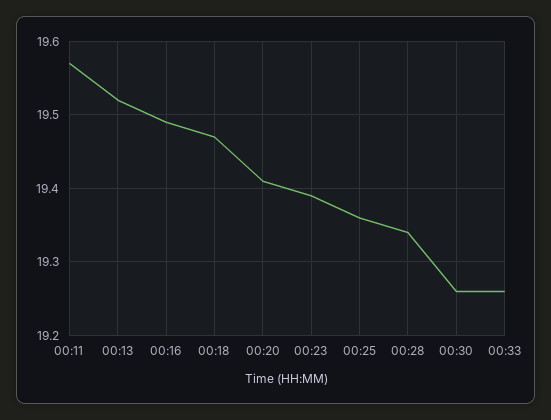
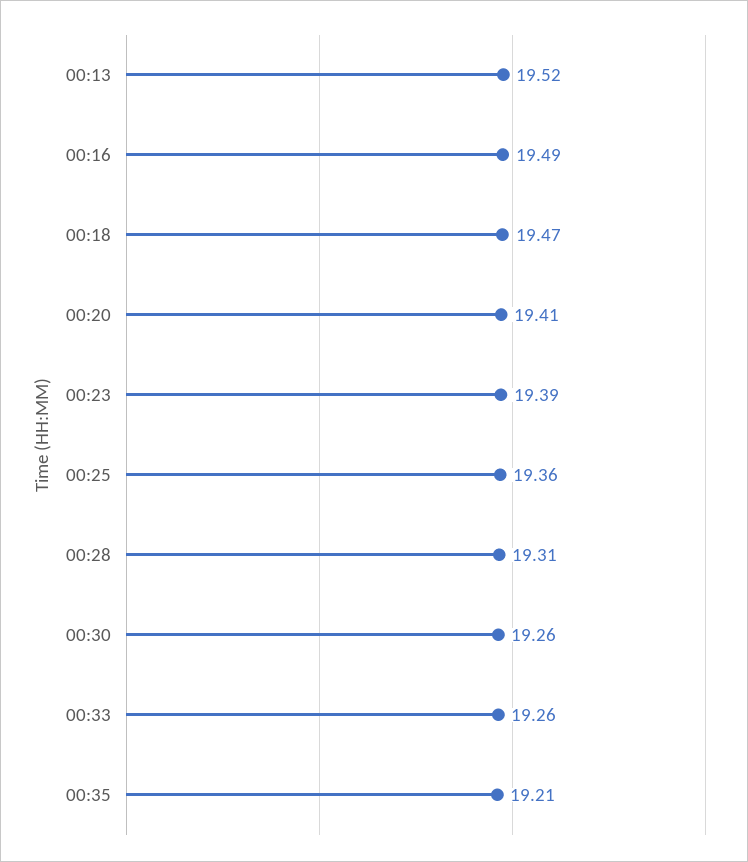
00:11: 19.57 -> none
00:28: 19.34 -> 19.31
00:35: none -> 19.21

